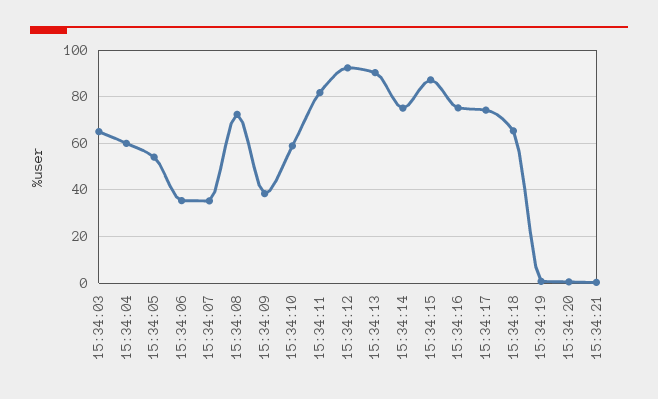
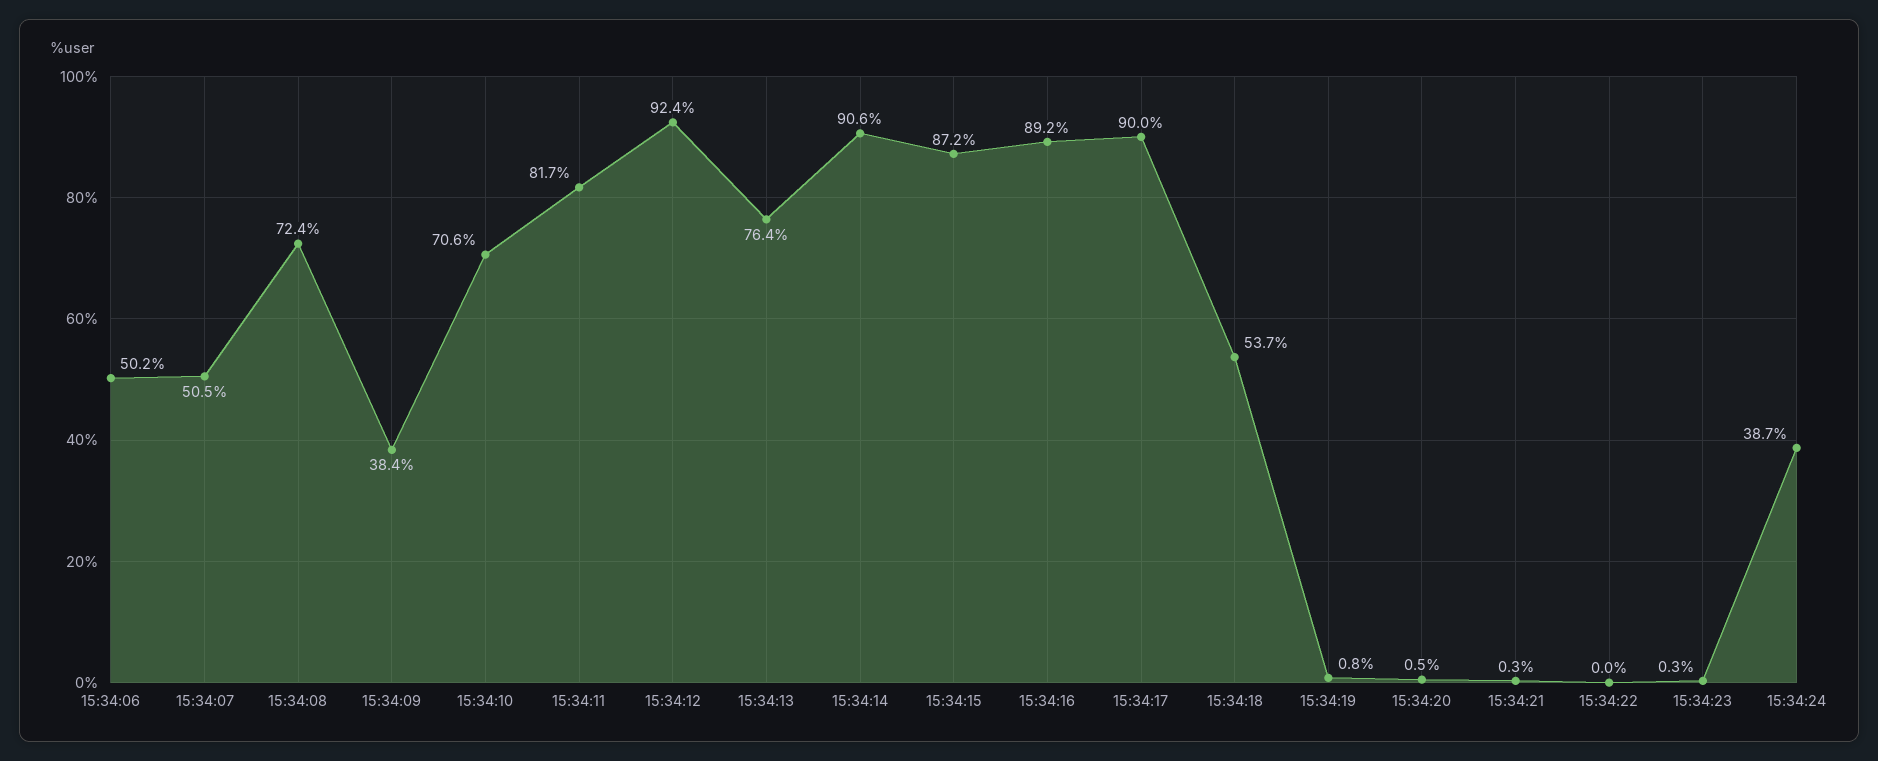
15:34:03: 65 -> none
15:34:04: 60 -> none
15:34:05: 55 -> none
15:34:06: 35 -> 50.2
15:34:07: 35 -> 50.5
15:34:10: 60 -> 70.6
15:34:13: 90 -> 76.4
15:34:14: 75 -> 90.6
15:34:16: 75 -> 89.2
15:34:17: 75 -> 90
15:34:18: 65 -> 53.7
15:34:22: none -> 0
15:34:23: none -> 0.3
15:34:24: none -> 38.7

